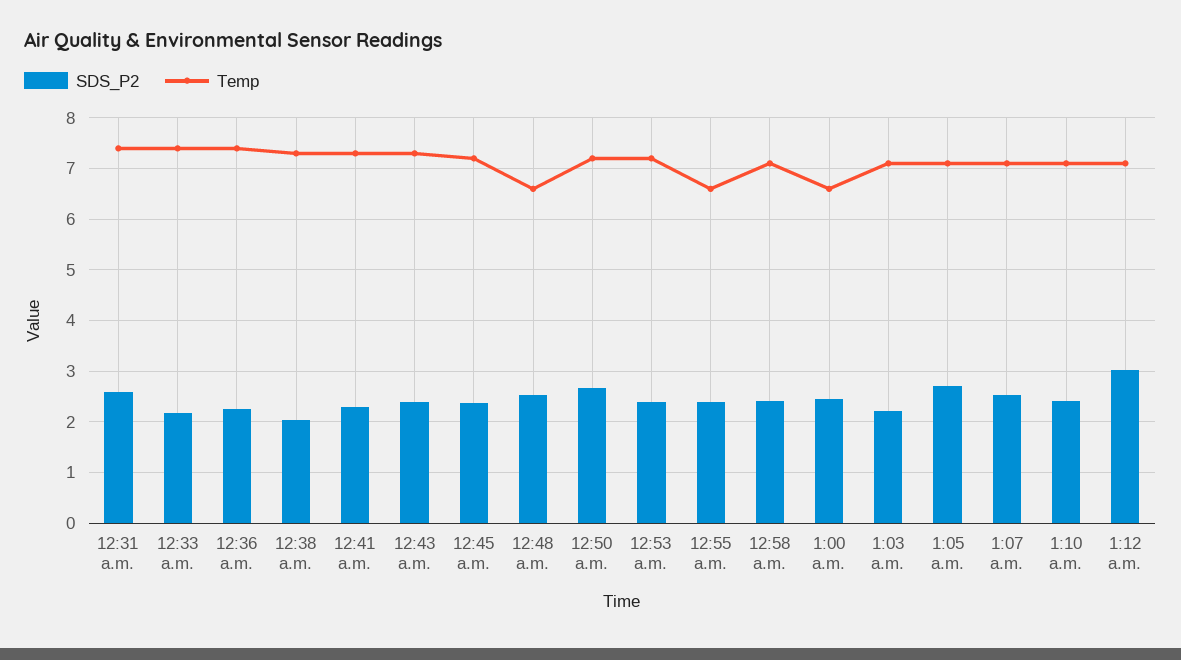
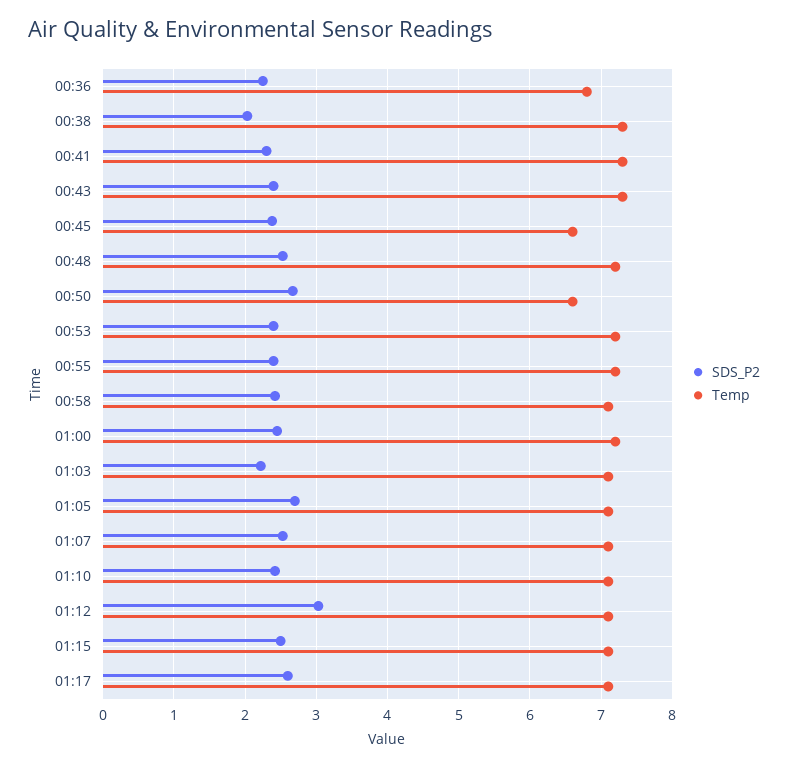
SDS_P2, 12:31 a.m.: 2.6 -> none
Temp, 12:31 a.m.: 7.4 -> none
SDS_P2, 12:33 a.m.: 2.2 -> none
Temp, 12:33 a.m.: 7.4 -> none
Temp, 12:36 a.m.: 7.4 -> 6.8
Temp, 12:45 a.m.: 7.2 -> 6.6
Temp, 12:48 a.m.: 6.6 -> 7.2
Temp, 12:50 a.m.: 7.2 -> 6.6
Temp, 12:55 a.m.: 6.6 -> 7.2
Temp, 1:00 a.m.: 6.6 -> 7.2
SDS_P2, 01:15: none -> 2.5
Temp, 01:15: none -> 7.1
SDS_P2, 01:17: none -> 2.6
Temp, 01:17: none -> 7.1

